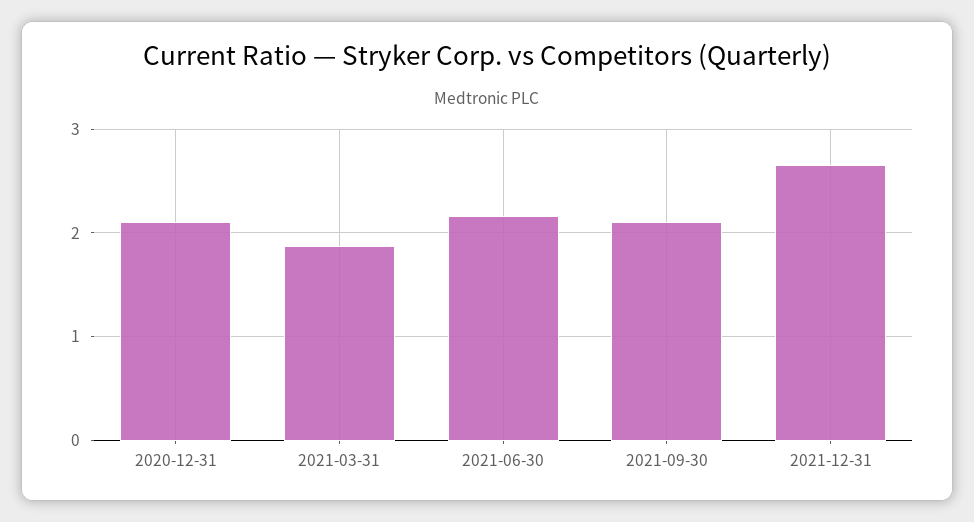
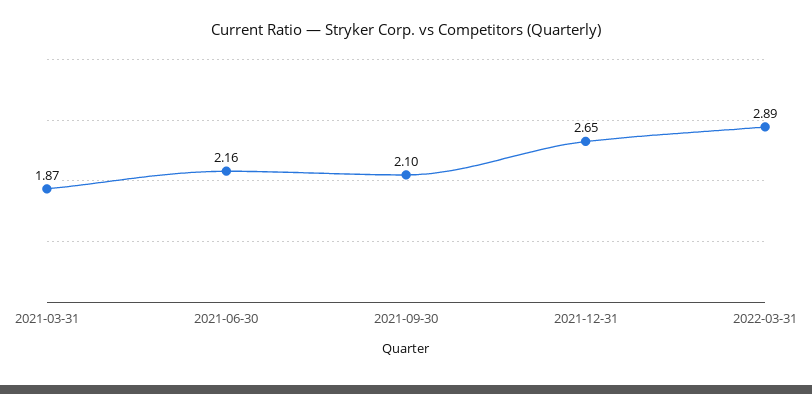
2020-12-31: 2.1 -> none
2022-03-31: none -> 2.89

